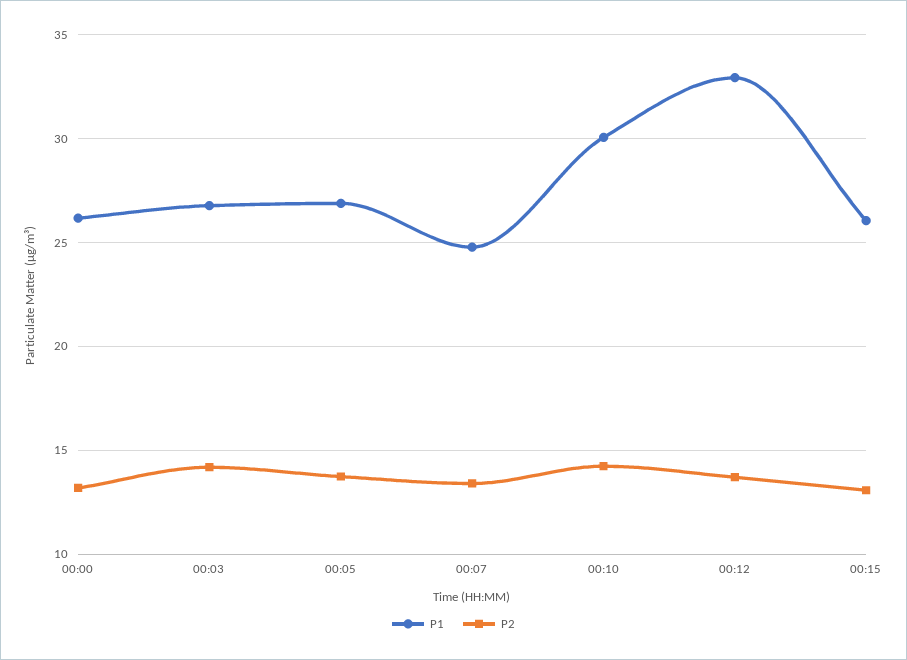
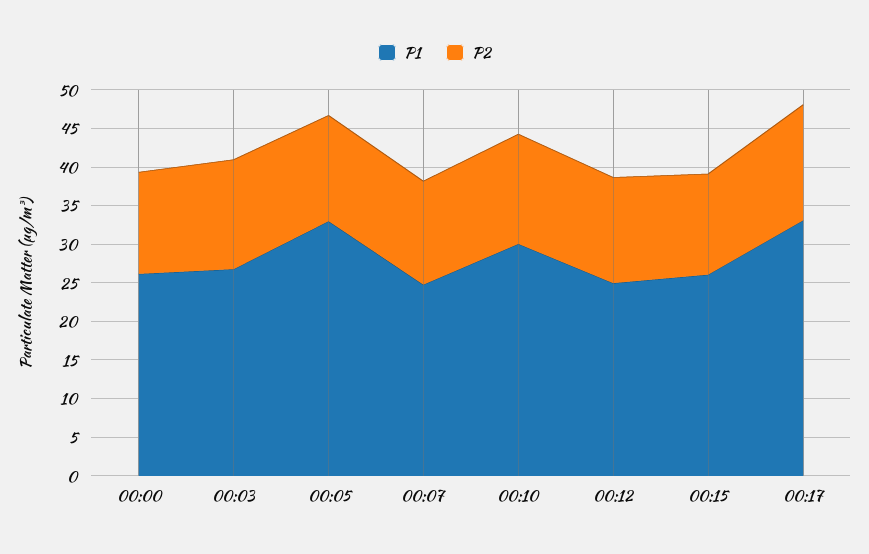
P1, 00:05: 27 -> 32.5
P1, 00:12: 33 -> 25
P1, 00:17: none -> 32.5
P2, 00:17: none -> 15

